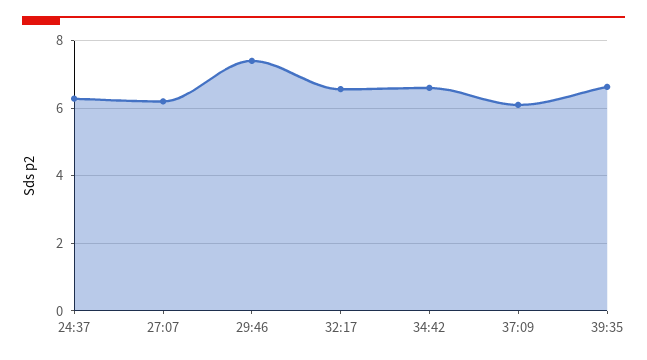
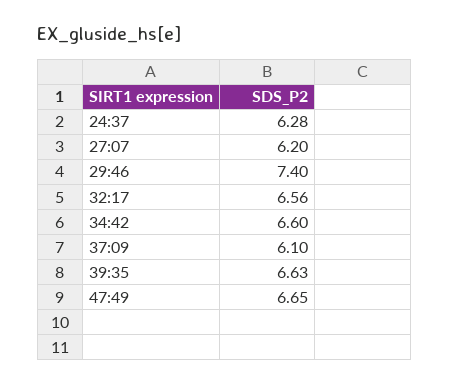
47:49: none -> 6.65

